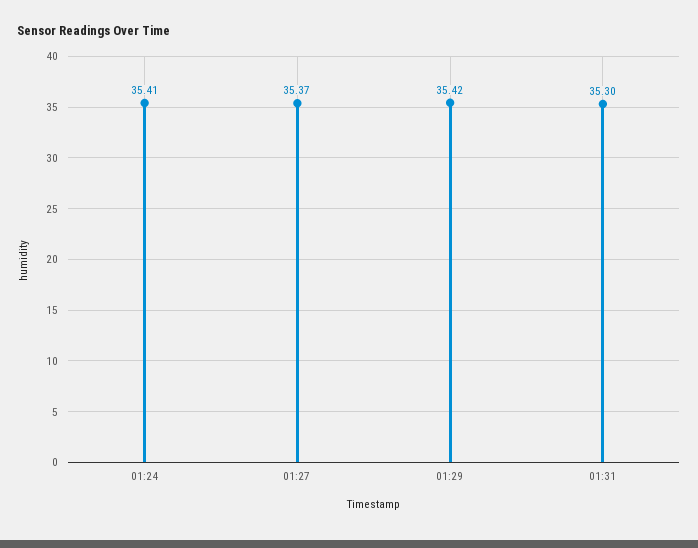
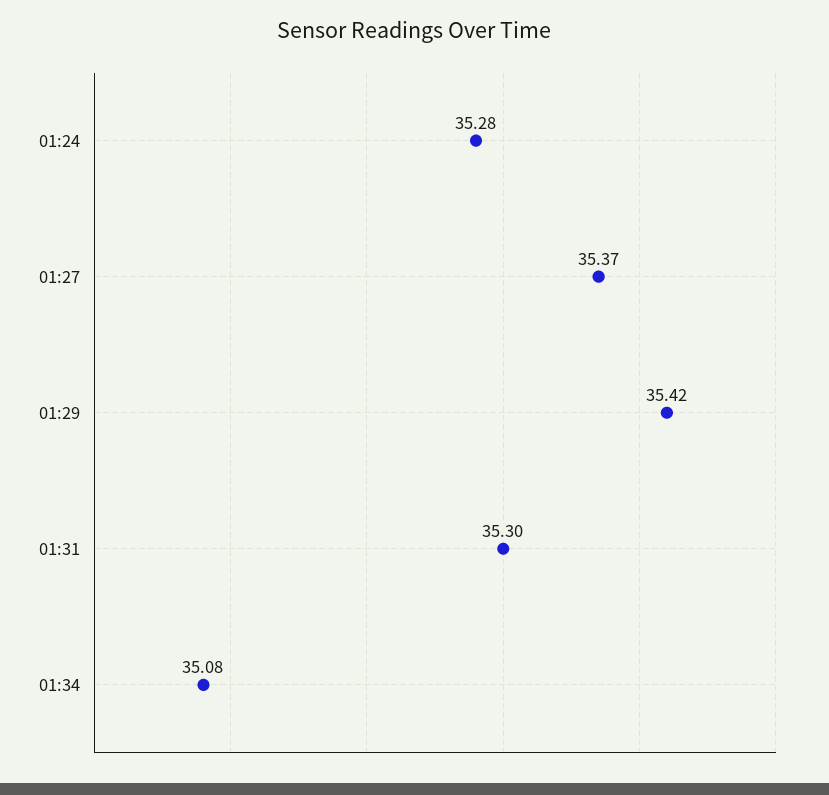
01:24: 35.41 -> 35.28
01:34: none -> 35.08

